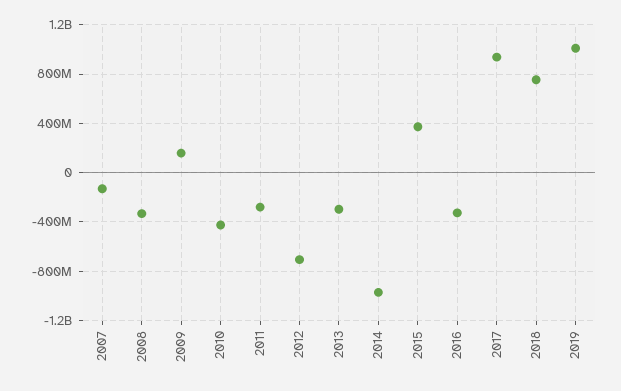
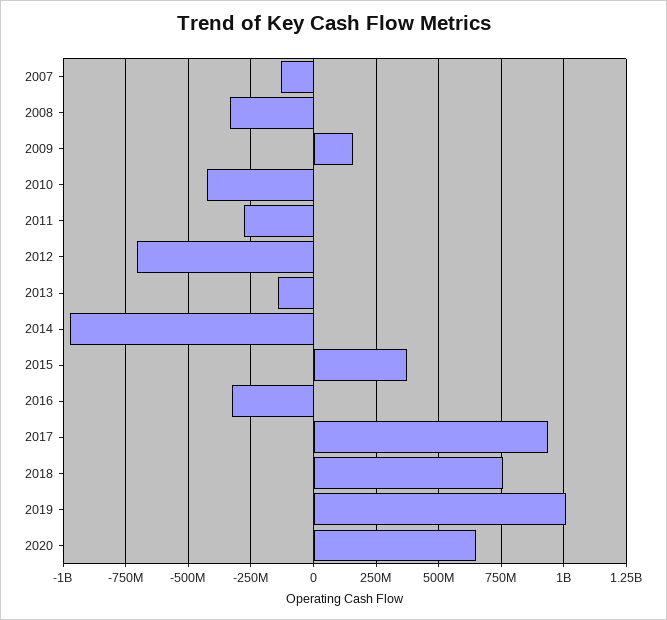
2013: -300000000 -> -150000000
2020: none -> 650000000

